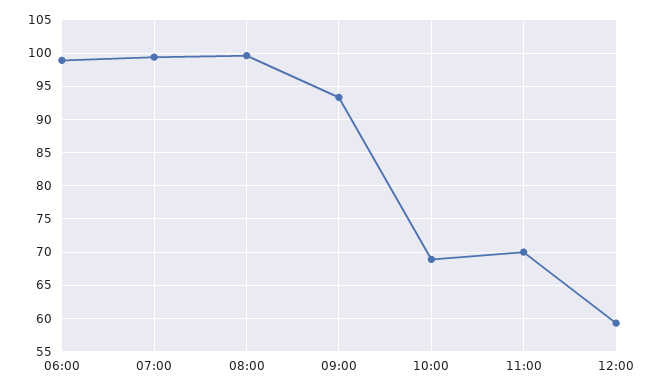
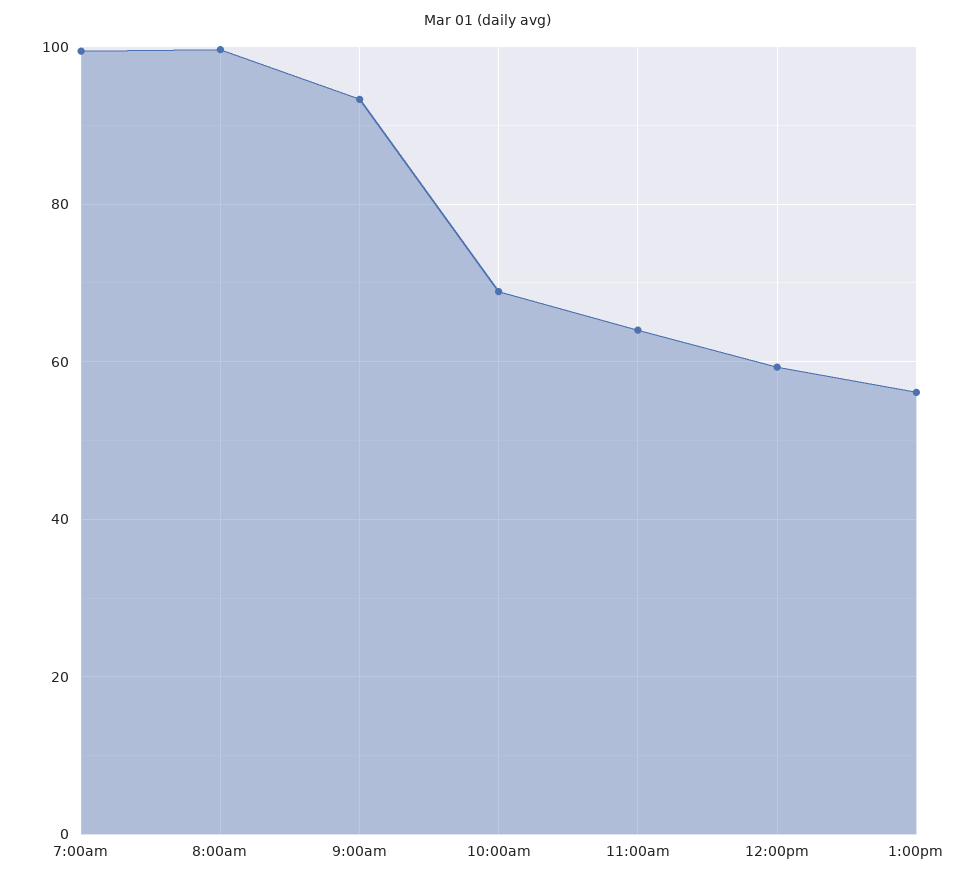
06:00: 99 -> none
11:00: 70 -> 64
1:00pm: none -> 56

